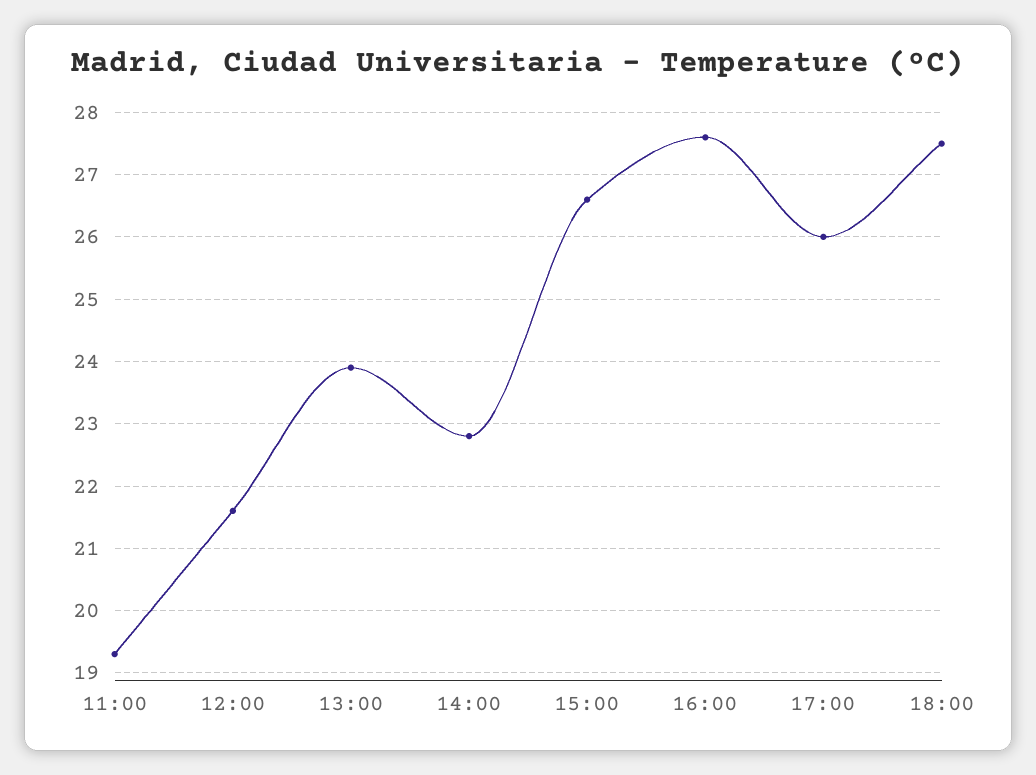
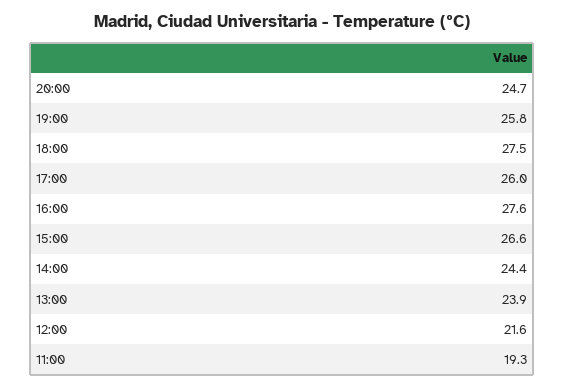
14:00: 22.8 -> 24.4
20:00: none -> 24.7
19:00: none -> 25.8

